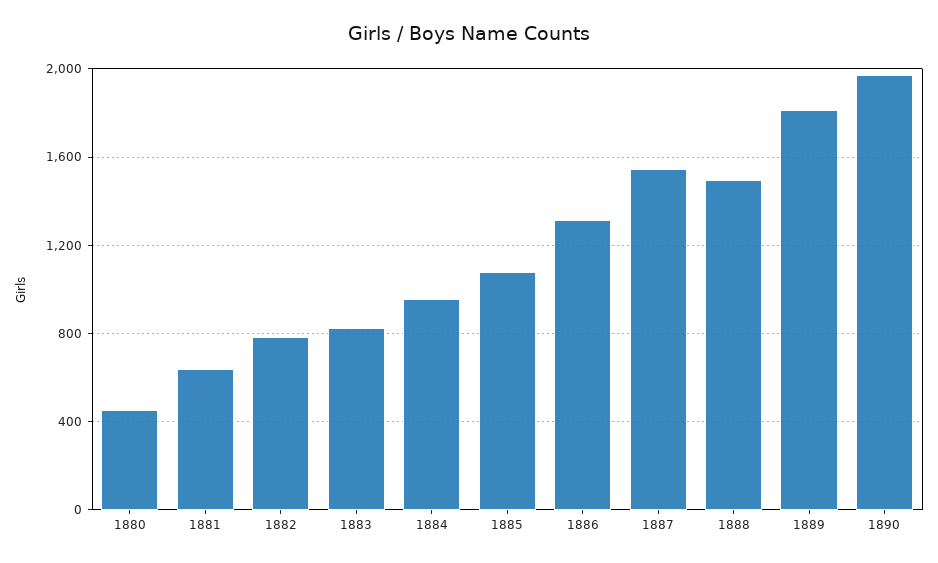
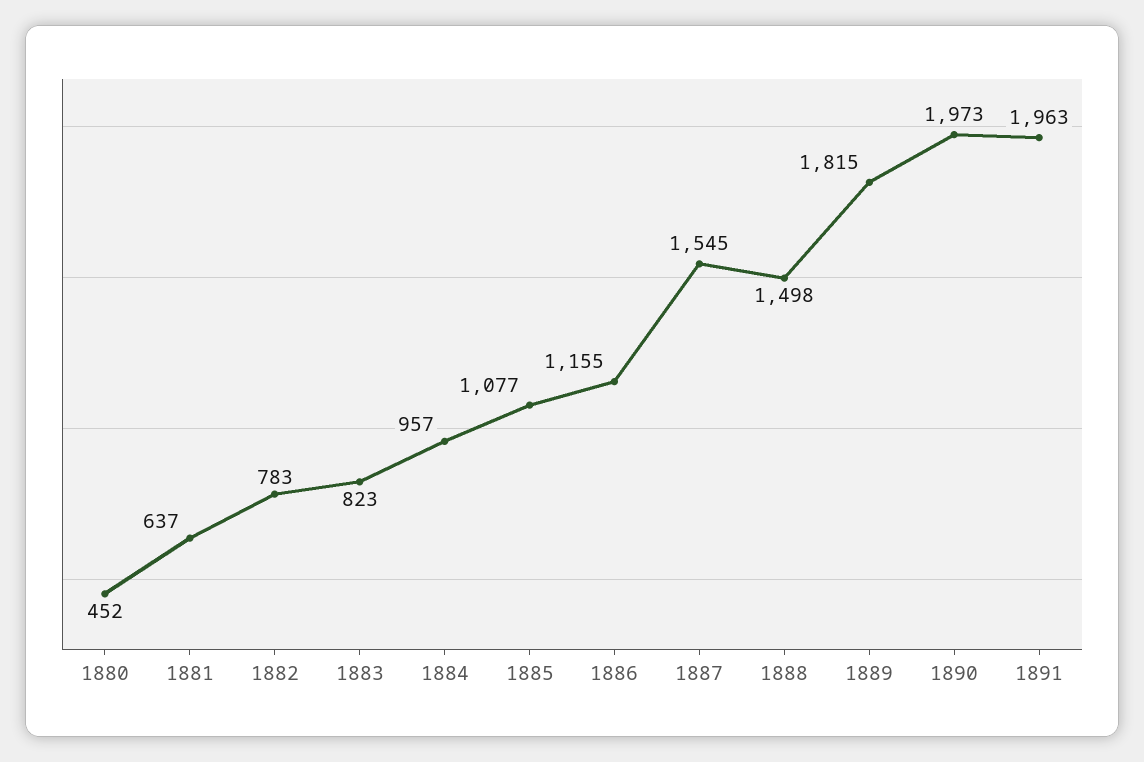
1886: 1300 -> 1155
1891: none -> 1963

